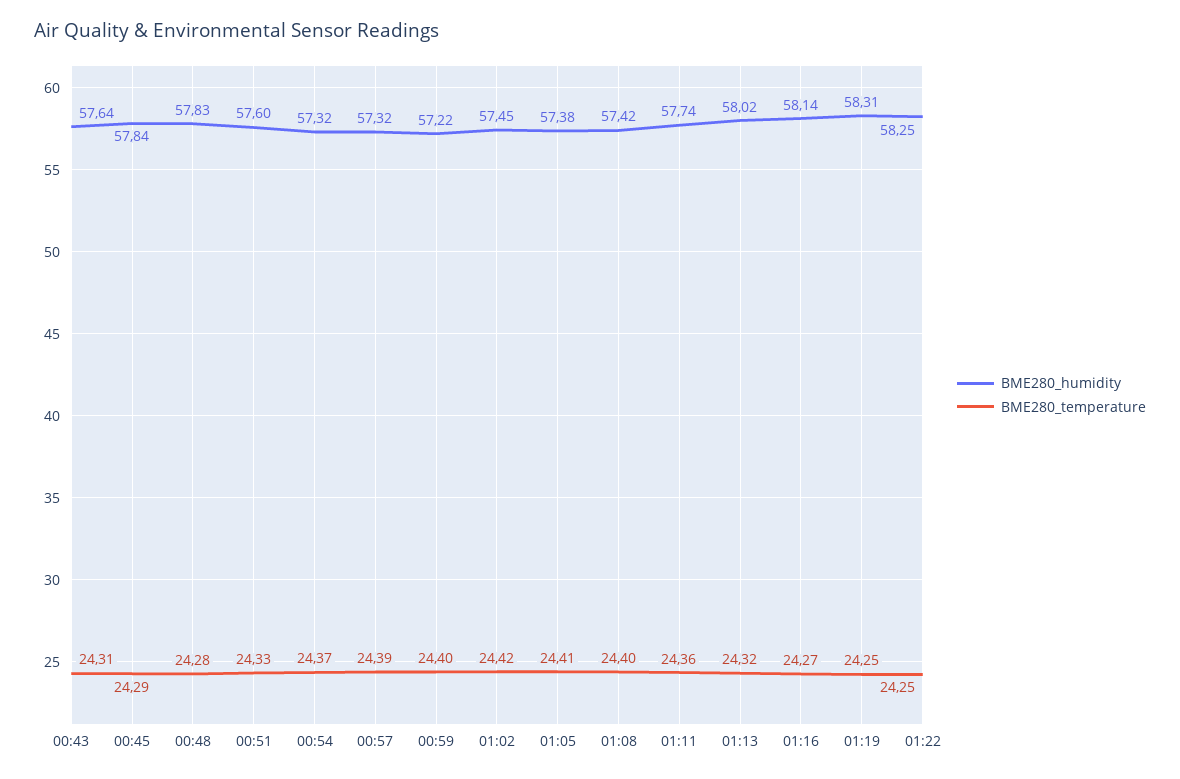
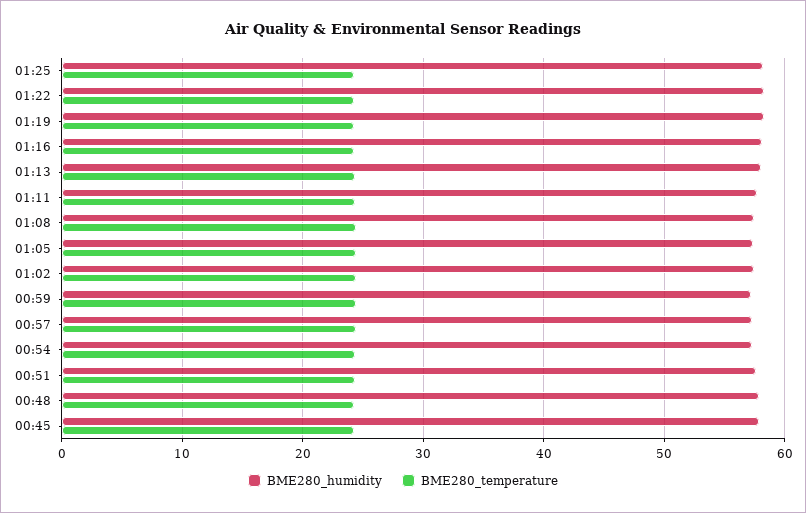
BME280_humidity, 00:43: 57.64 -> none
BME280_temperature, 00:43: 24.31 -> none
BME280_humidity, 01:25: none -> 58
BME280_temperature, 01:25: none -> 24

